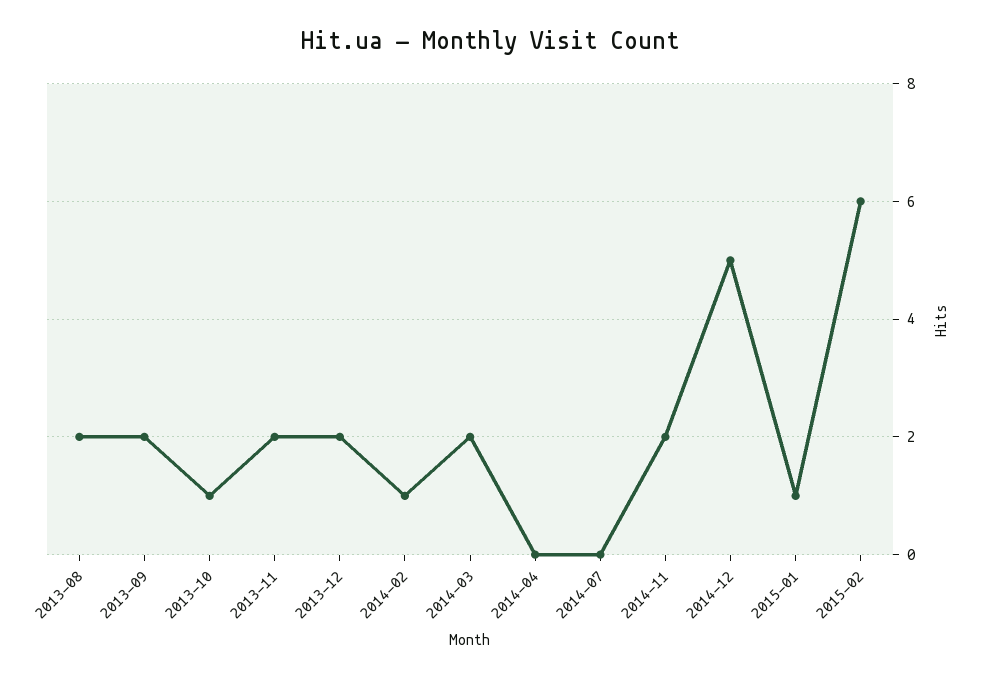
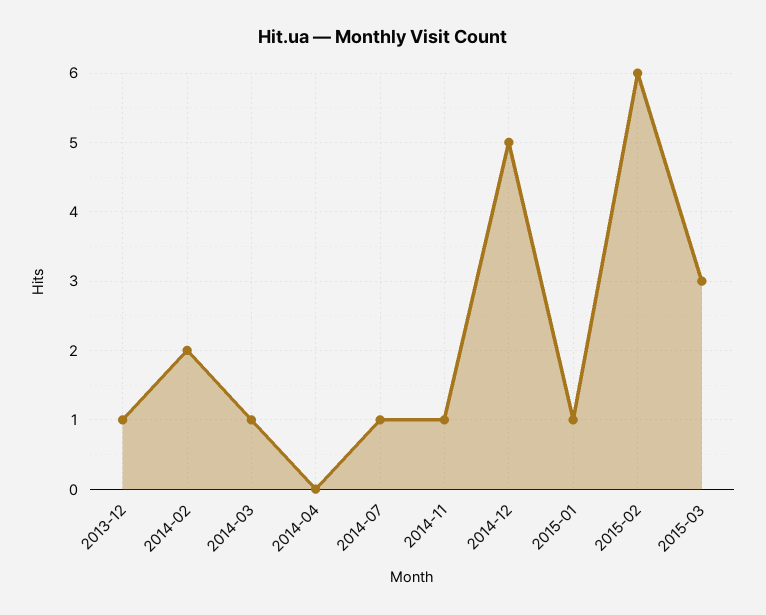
2013-08: 2 -> none
2013-09: 2 -> none
2013-10: 1 -> none
2013-11: 2 -> none
2013-12: 2 -> 1
2014-02: 1 -> 2
2014-03: 2 -> 1
2014-07: 0 -> 1
2014-11: 2 -> 1
2015-03: none -> 3

